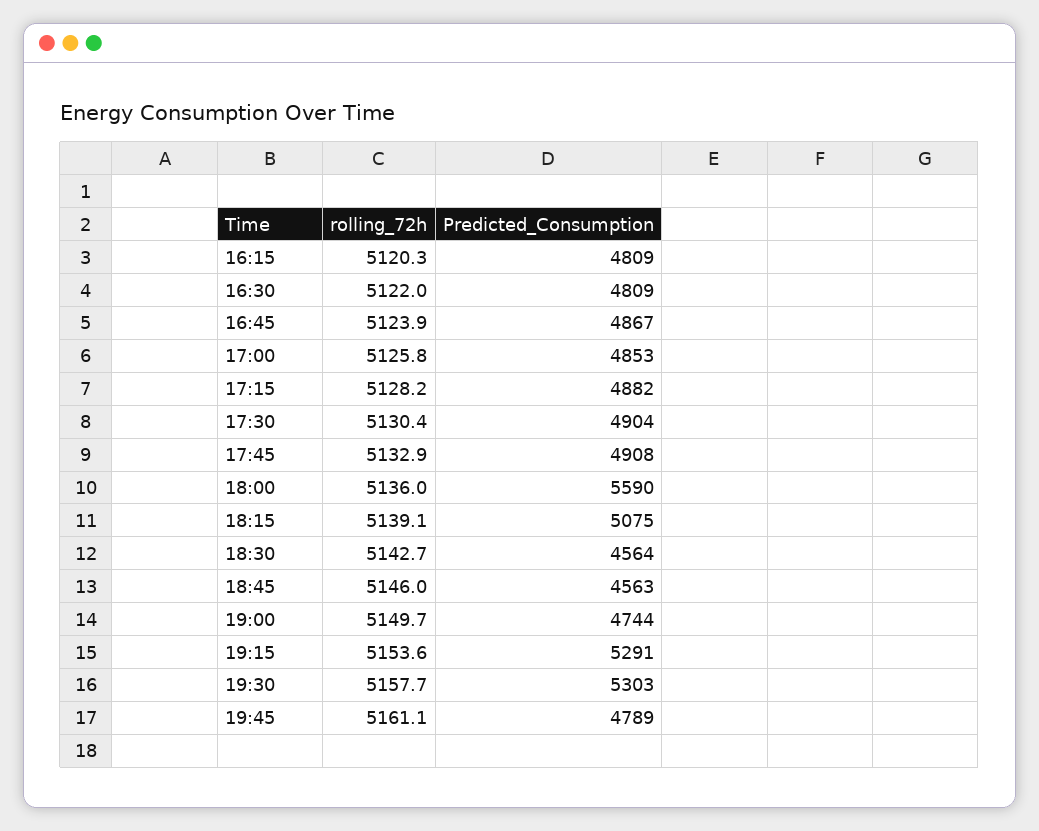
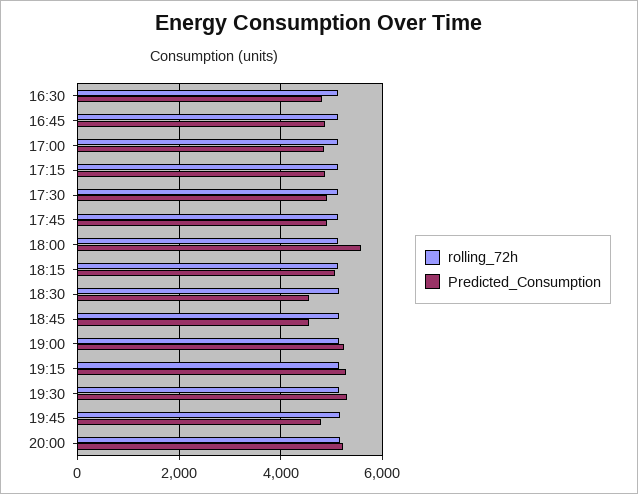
rolling_72h, 16:15: 5120.3 -> none
Predicted_Consumption, 16:15: 4809 -> none
Predicted_Consumption, 19:00: 4744 -> 5200
rolling_72h, 20:00: none -> 5200
Predicted_Consumption, 20:00: none -> 5200

